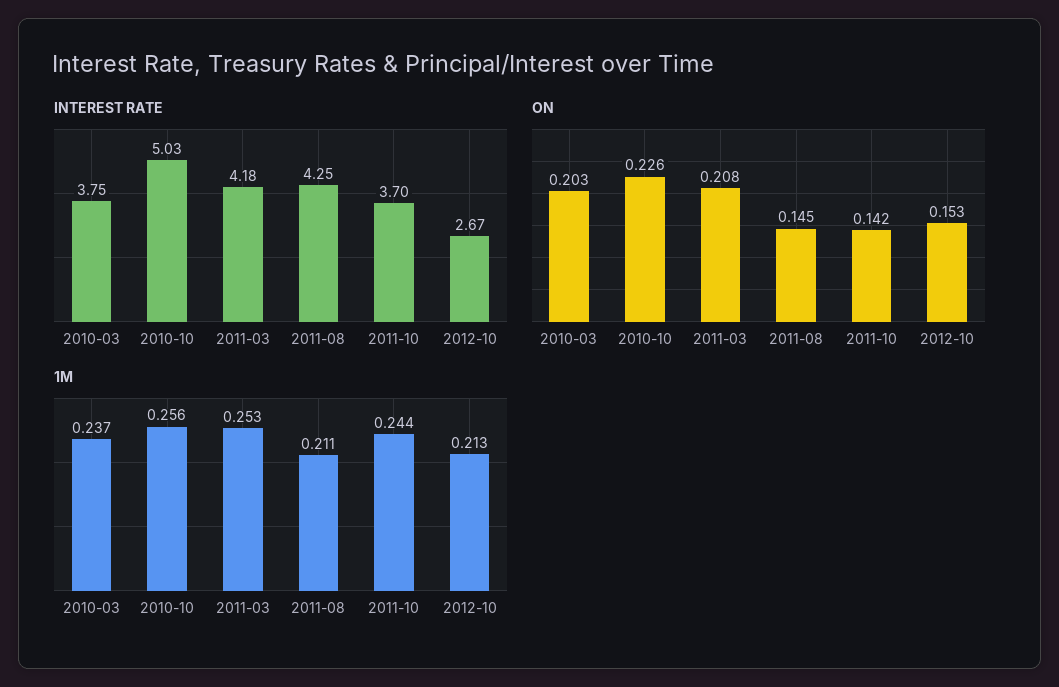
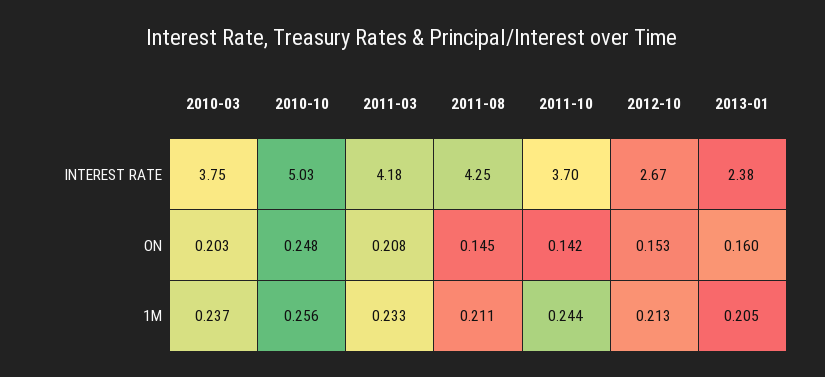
ON, 2010-10: 0.226 -> 0.248
1M, 2011-03: 0.253 -> 0.233
INTEREST RATE, 2013-01: none -> 2.38
ON, 2013-01: none -> 0.16
1M, 2013-01: none -> 0.205

